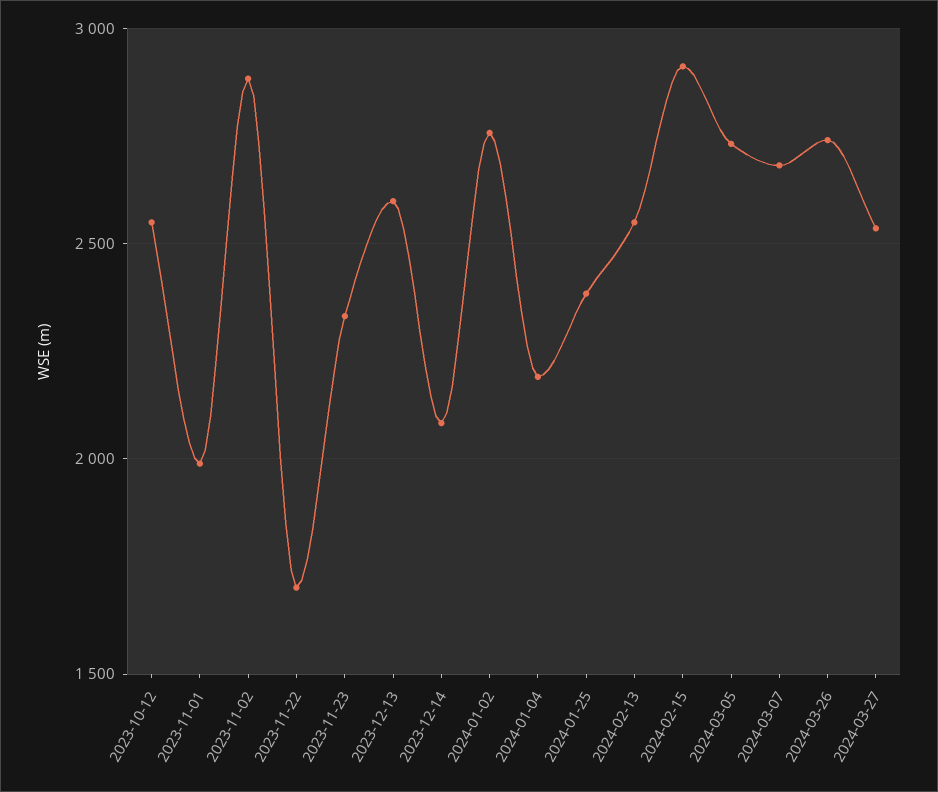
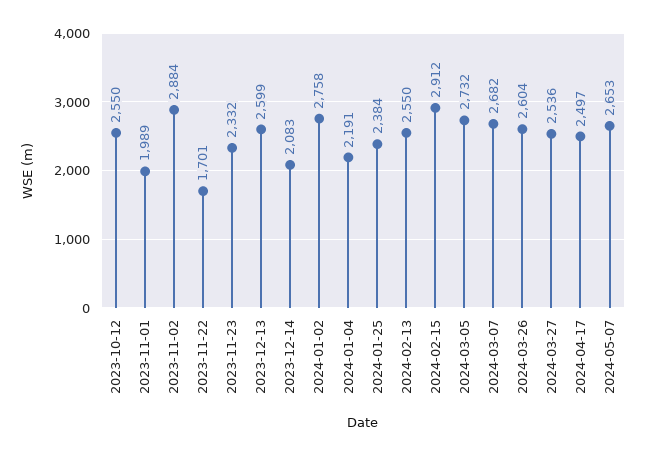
2024-03-26: 2750 -> 2604
2024-04-17: none -> 2497
2024-05-07: none -> 2653

